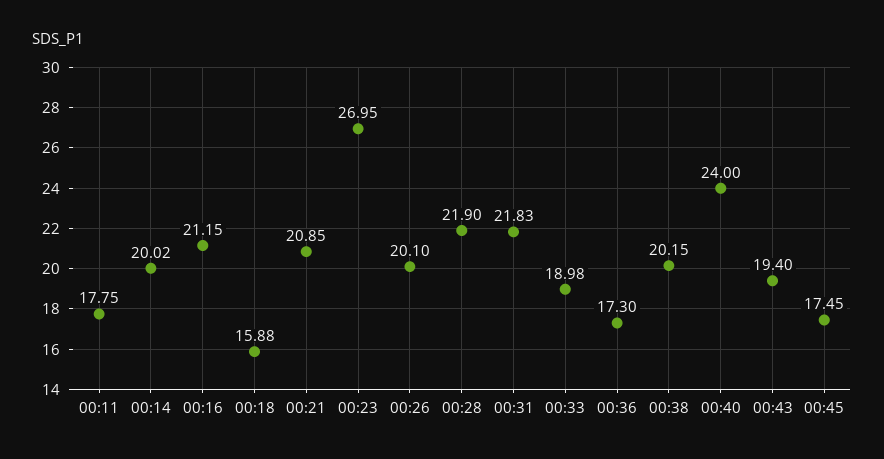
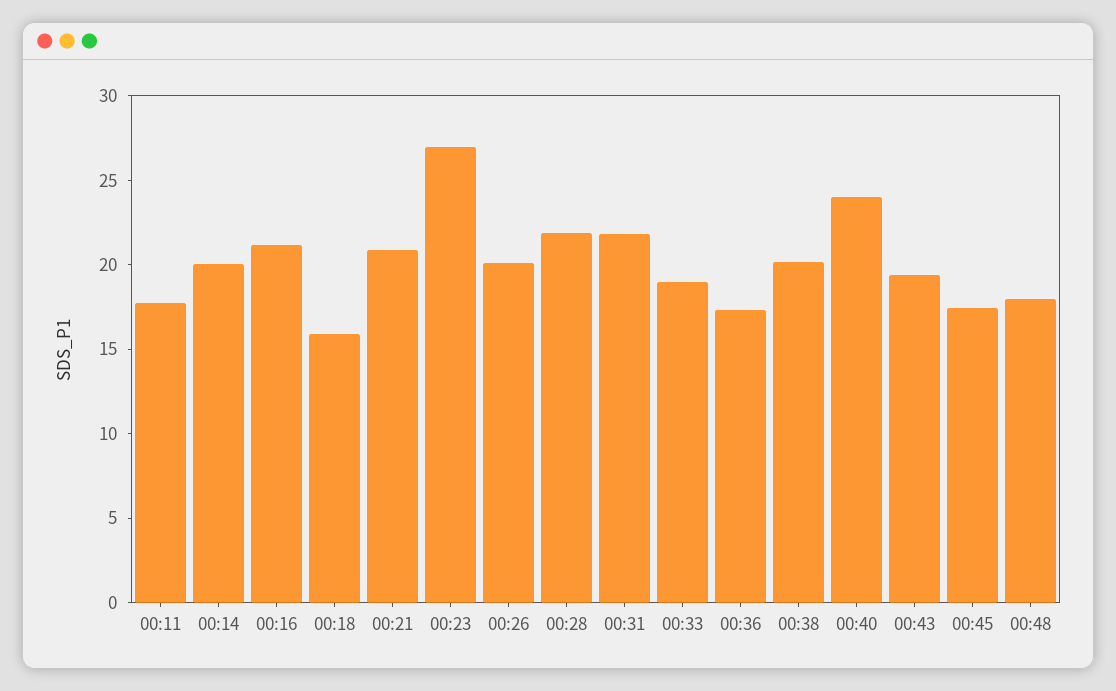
00:48: none -> 18

